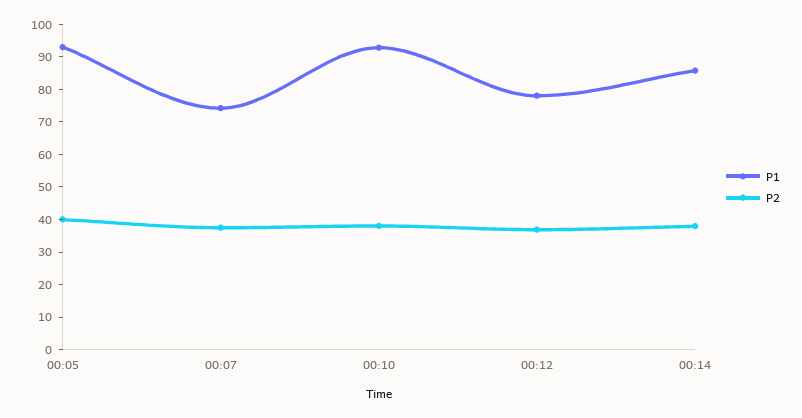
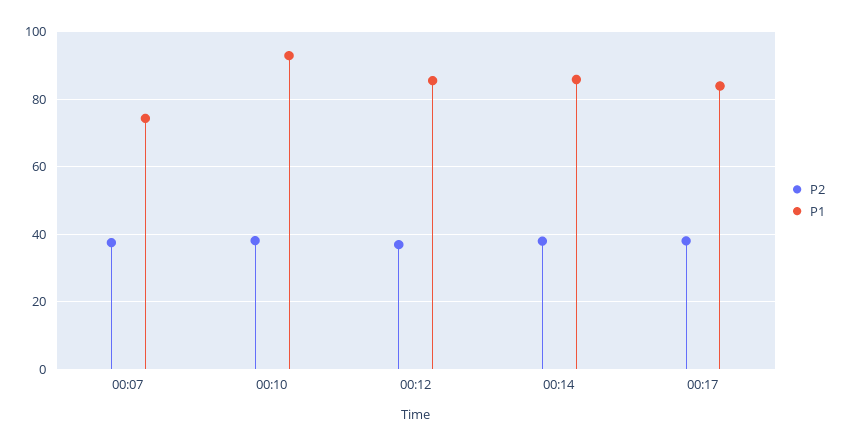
P1, 00:05: 92.5 -> none
P2, 00:05: 40 -> none
P1, 00:12: 77.5 -> 86
P2, 00:17: none -> 38
P1, 00:17: none -> 84

